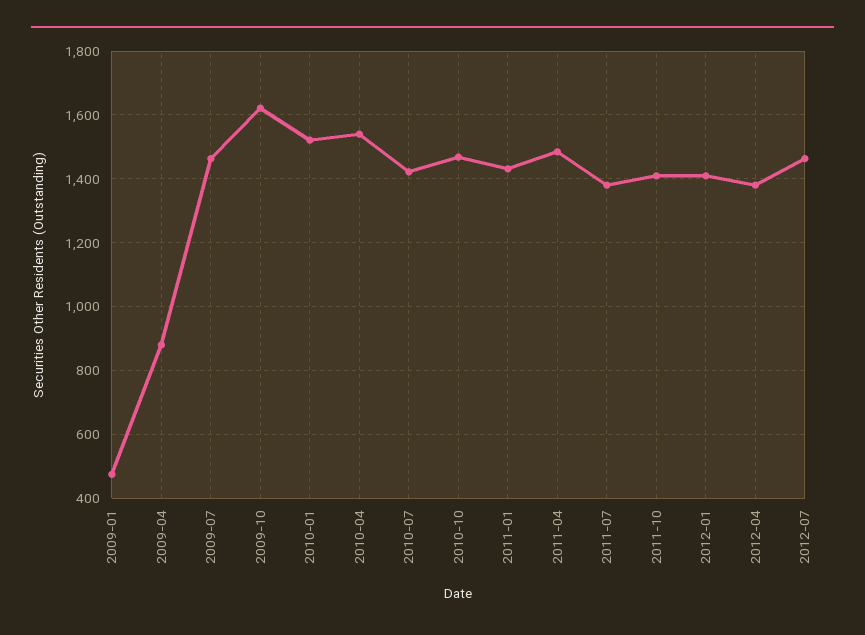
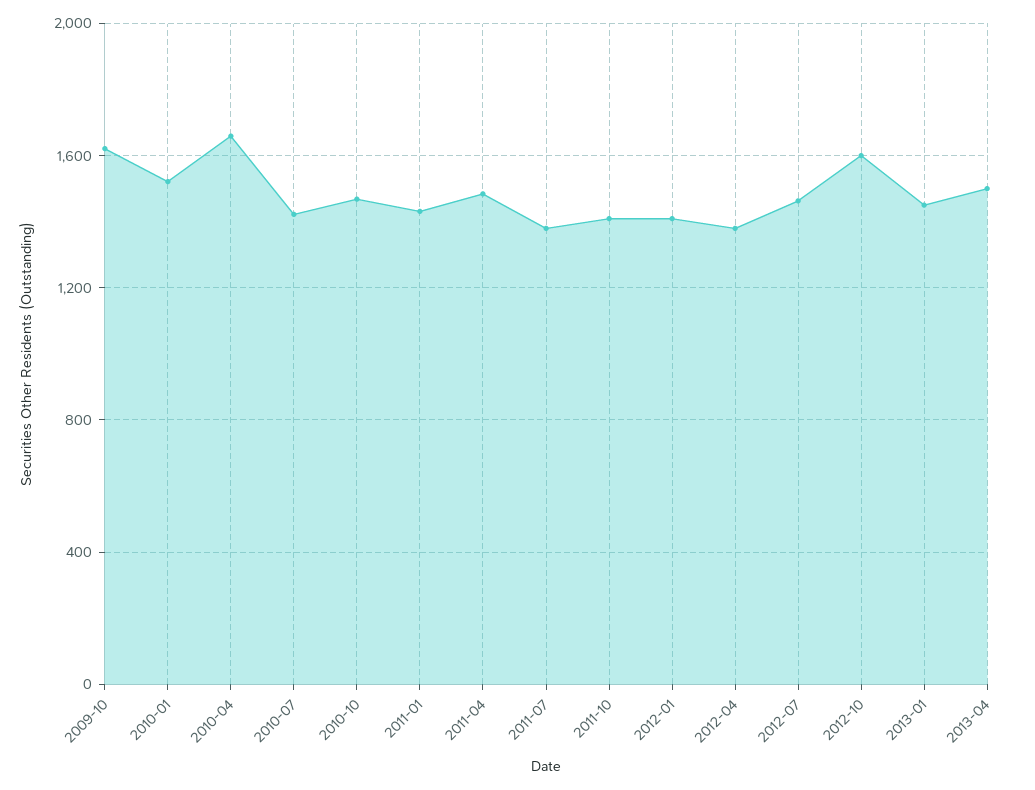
2009-01: 480 -> none
2009-04: 880 -> none
2009-07: 1460 -> none
2010-04: 1540 -> 1650
2012-10: none -> 1600
2013-01: none -> 1450
2013-04: none -> 1500

